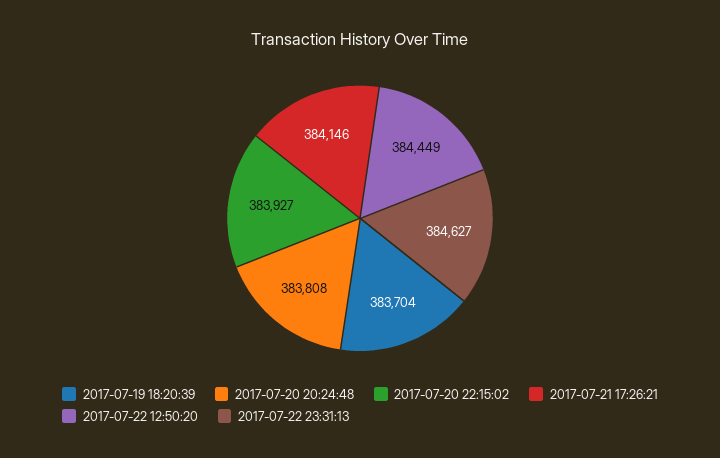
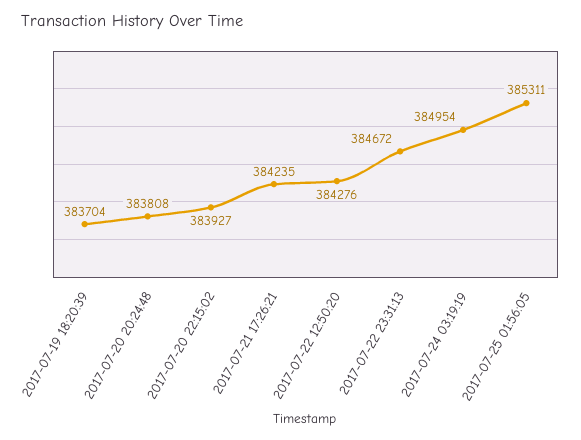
2017-07-21 17:26:21: 384146 -> 384235
2017-07-22 12:50:20: 384449 -> 384276
2017-07-22 23:31:13: 384627 -> 384672
2017-07-24 03:19:19: none -> 384954
2017-07-25 01:56:05: none -> 385311

